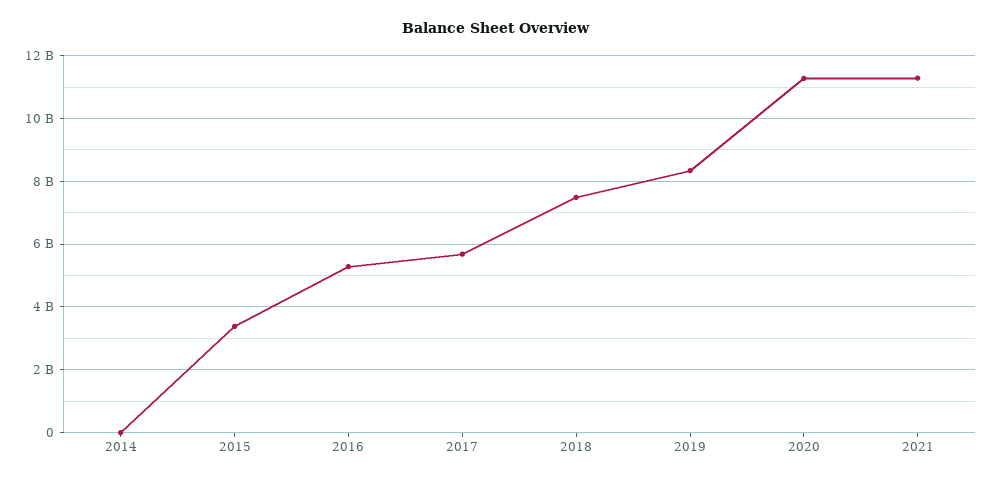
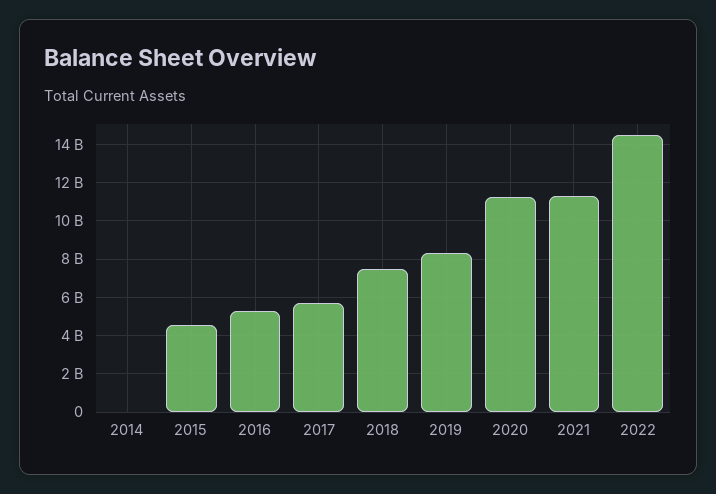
2015: 3400000000 -> 4500000000
2022: none -> 14500000000

